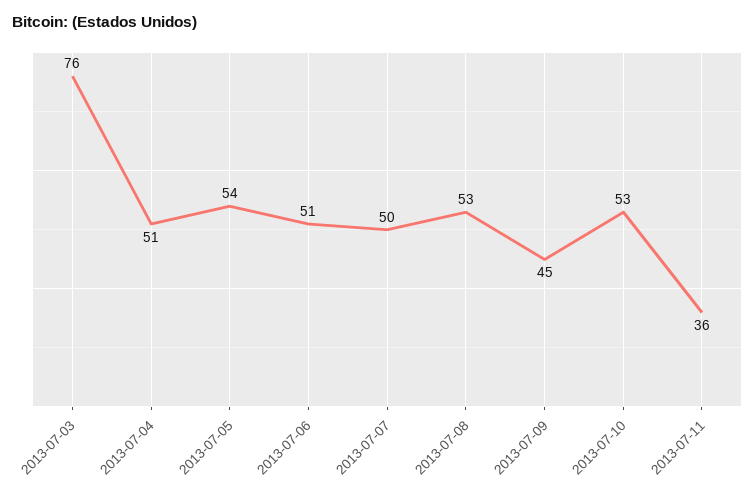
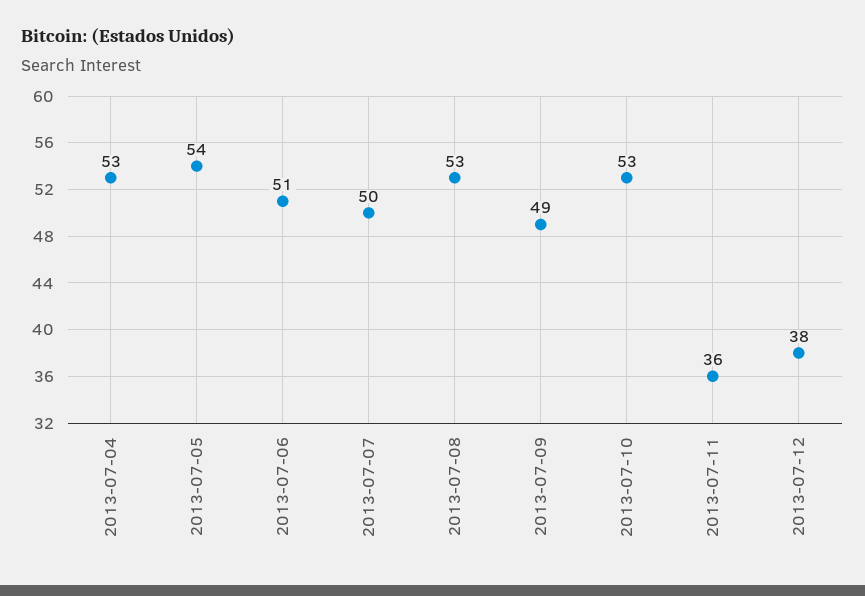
2013-07-03: 76 -> none
2013-07-04: 51 -> 53
2013-07-09: 45 -> 49
2013-07-12: none -> 38

